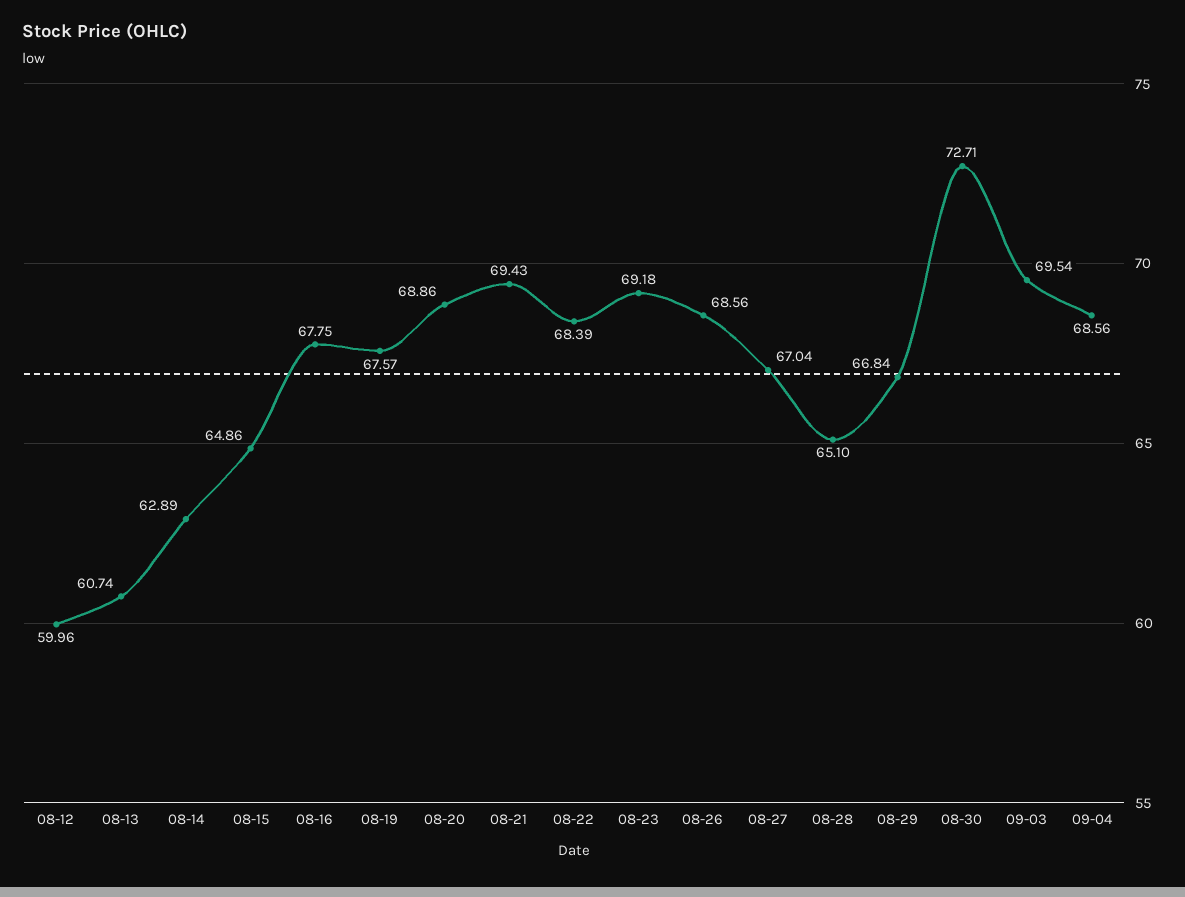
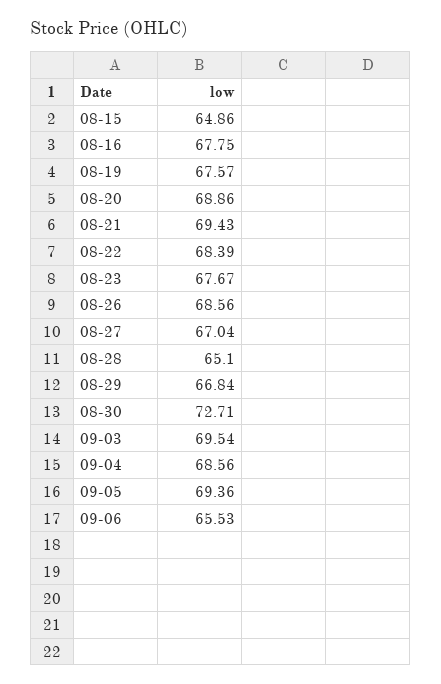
08-12: 59.96 -> none
08-13: 60.74 -> none
08-14: 62.89 -> none
08-23: 69.18 -> 67.67
09-05: none -> 69.36
09-06: none -> 65.53

